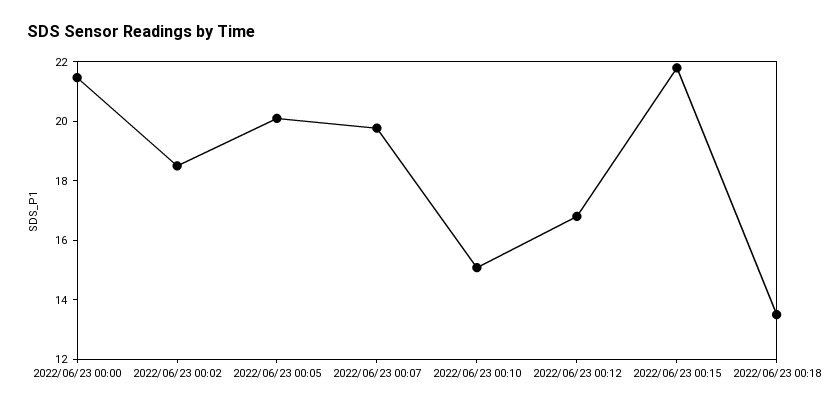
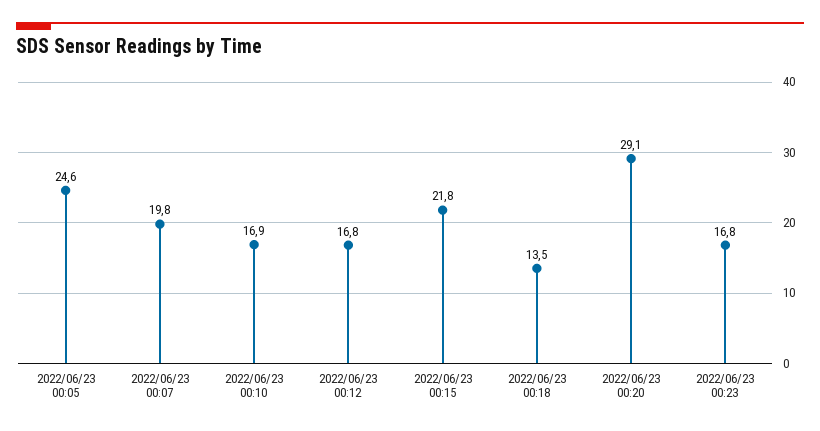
2022/06/23 00:00: 21.5 -> none
2022/06/23 00:02: 18.5 -> none
2022/06/23 00:05: 20 -> 24.6
2022/06/23 00:10: 15 -> 16.9
2022/06/23 00:20: none -> 29.1
2022/06/23 00:23: none -> 16.8

